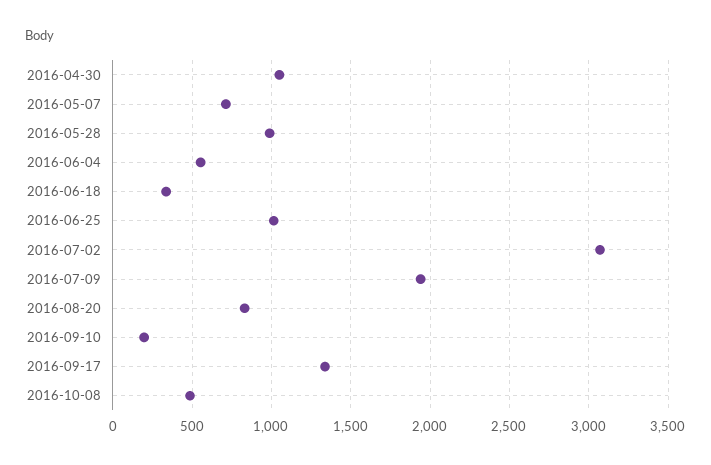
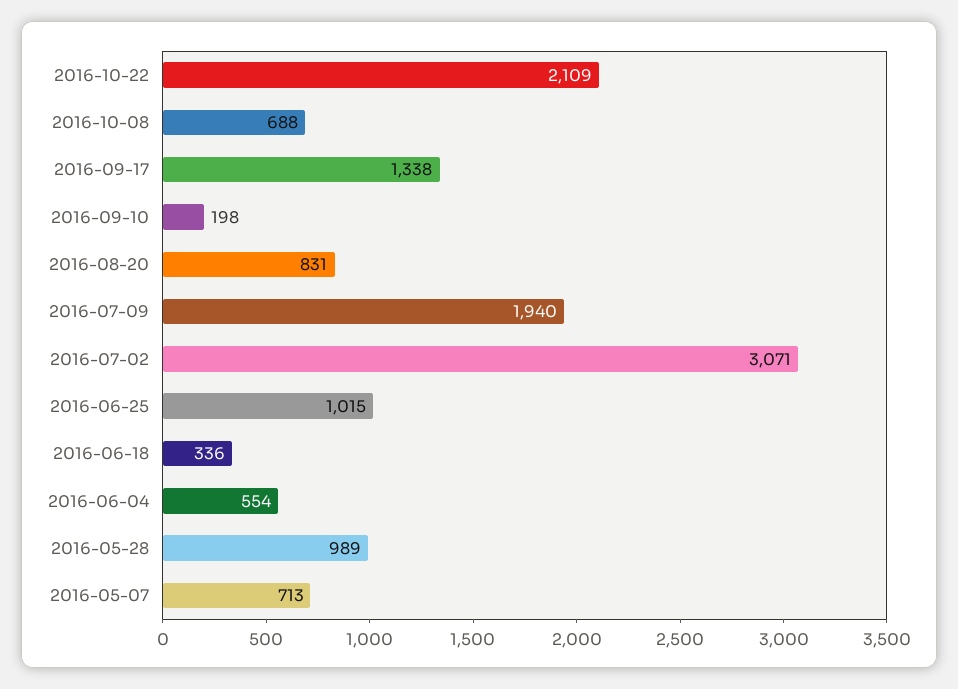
2016-04-30: 1050 -> none
2016-10-08: 500 -> 688
2016-10-22: none -> 2109

